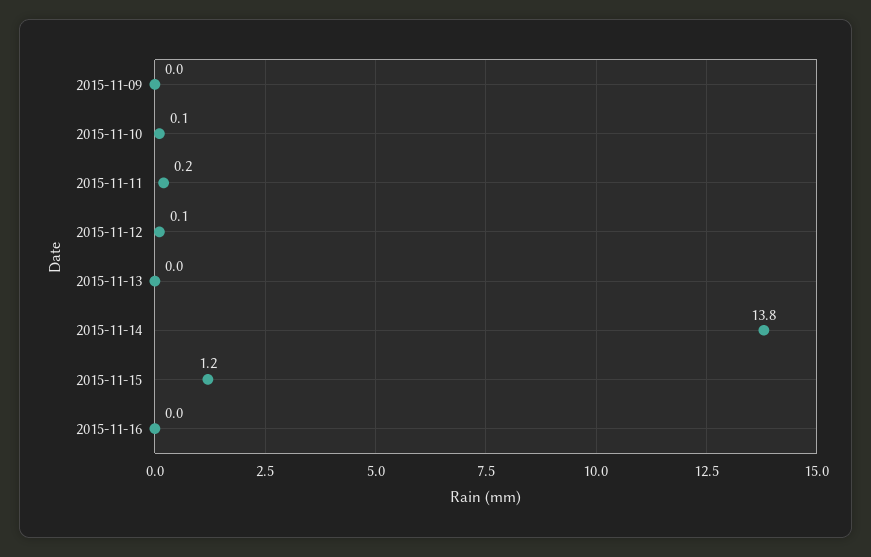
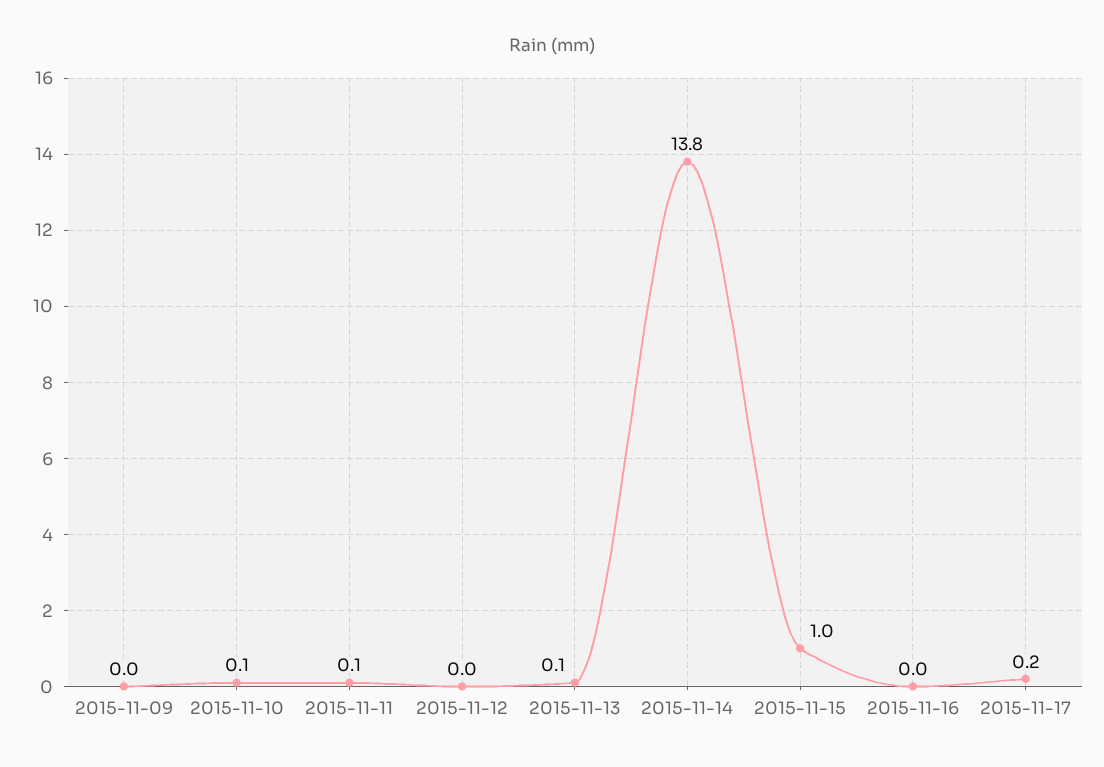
2015-11-11: 0.2 -> 0.1
2015-11-12: 0.1 -> 0
2015-11-13: 0 -> 0.1
2015-11-15: 1.2 -> 1
2015-11-17: none -> 0.2

